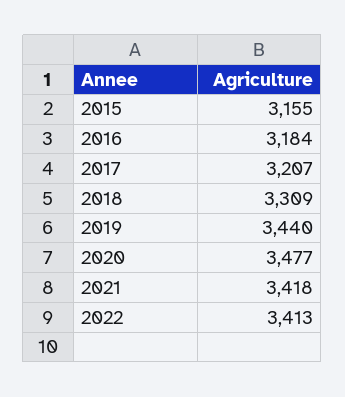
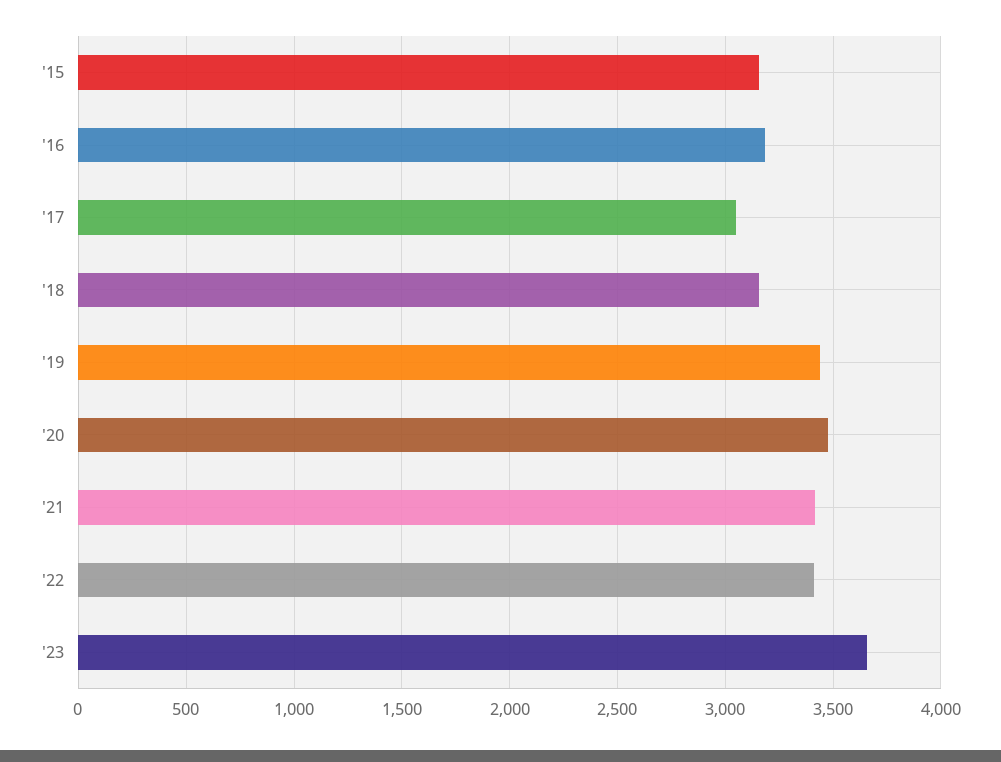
2017: 3207 -> 3050
2018: 3309 -> 3150
'23: none -> 3650

